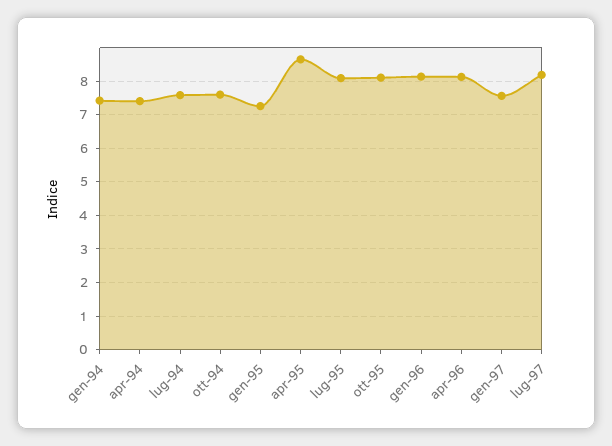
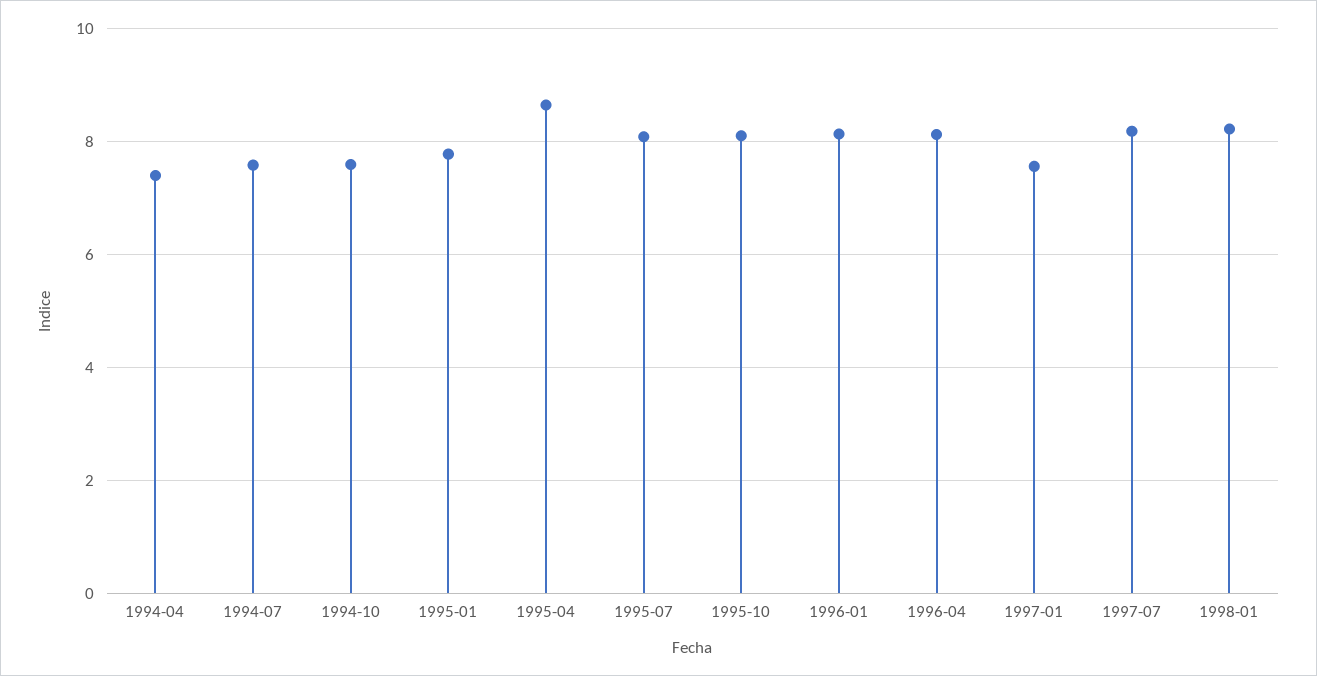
gen-94: 7.4 -> none
gen-95: 7.2 -> 7.8
1998-01: none -> 8.2

